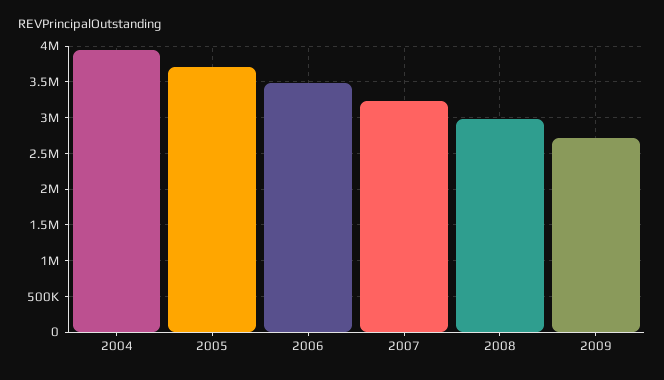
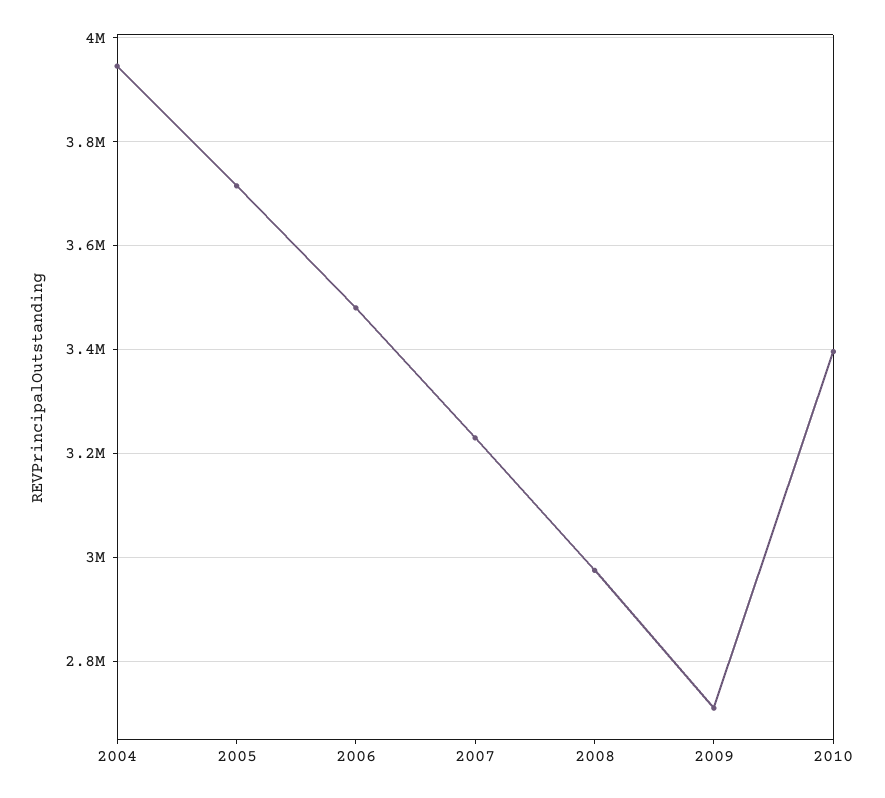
2010: none -> 3400000

